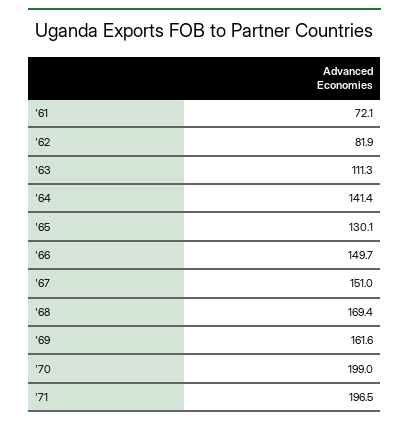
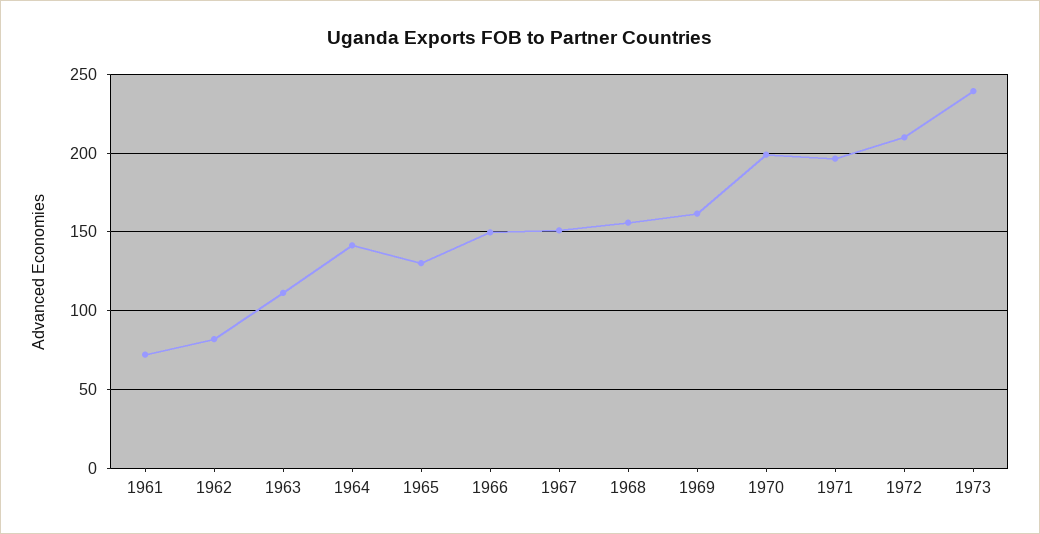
'68: 169.4 -> 155
1972: none -> 210
1973: none -> 240

